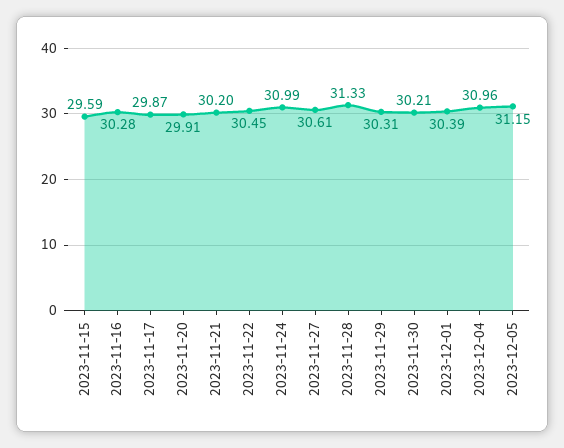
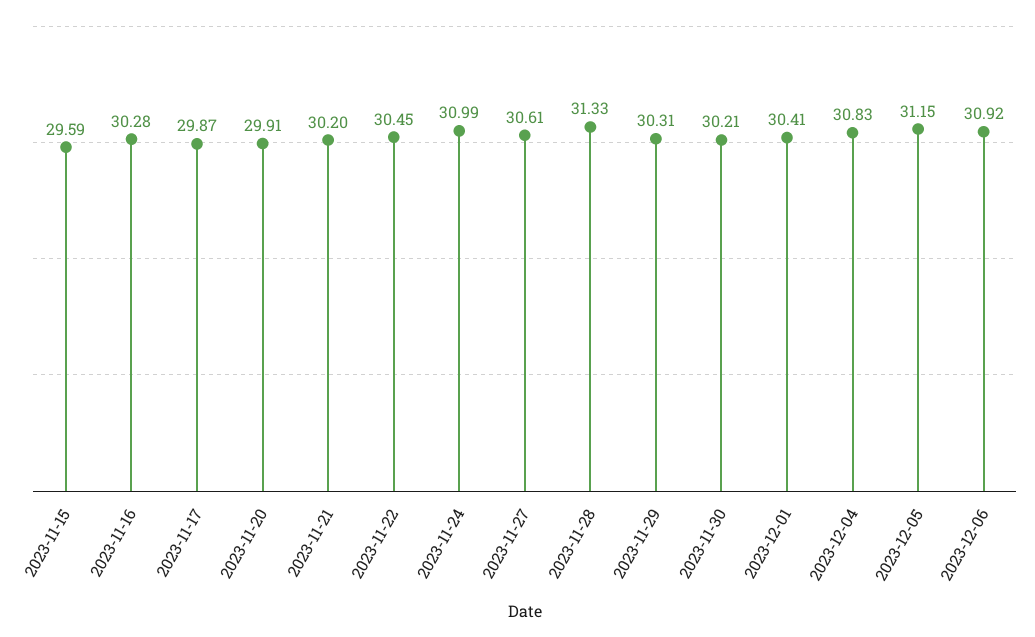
2023-12-01: 30.39 -> 30.41
2023-12-04: 30.96 -> 30.83
2023-12-06: none -> 30.92

